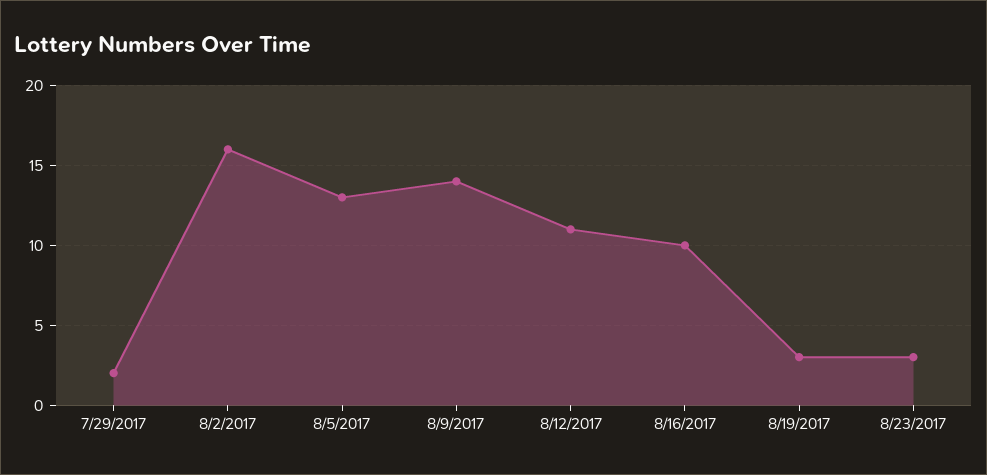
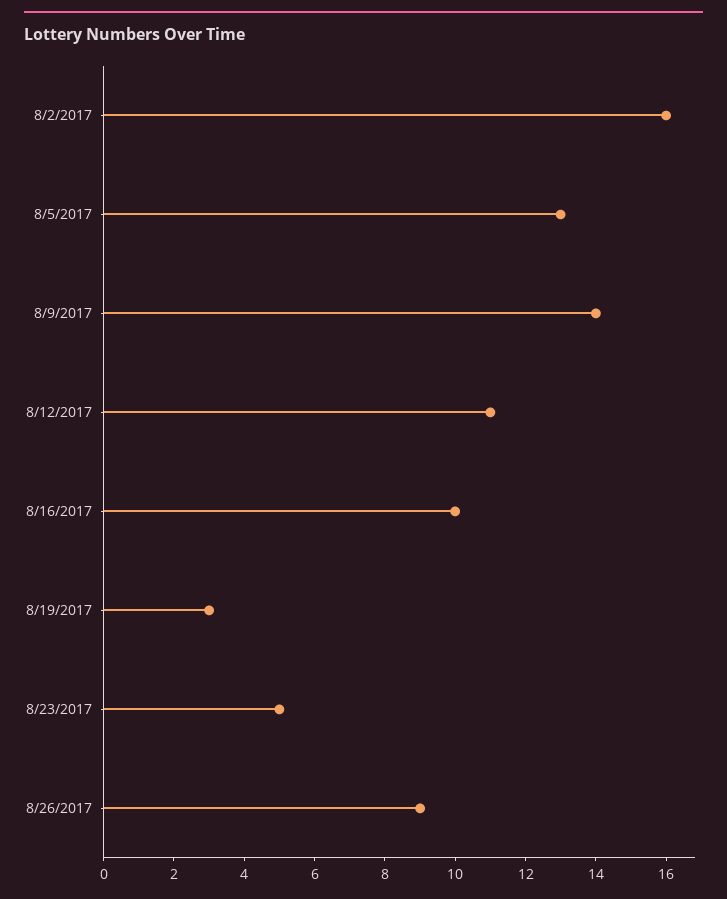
7/29/2017: 2 -> none
8/23/2017: 3 -> 5
8/26/2017: none -> 9

